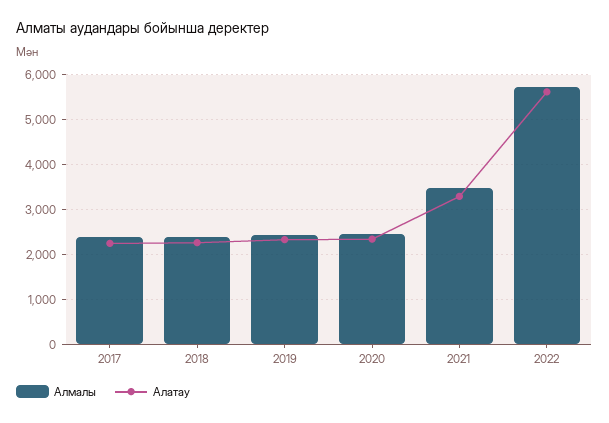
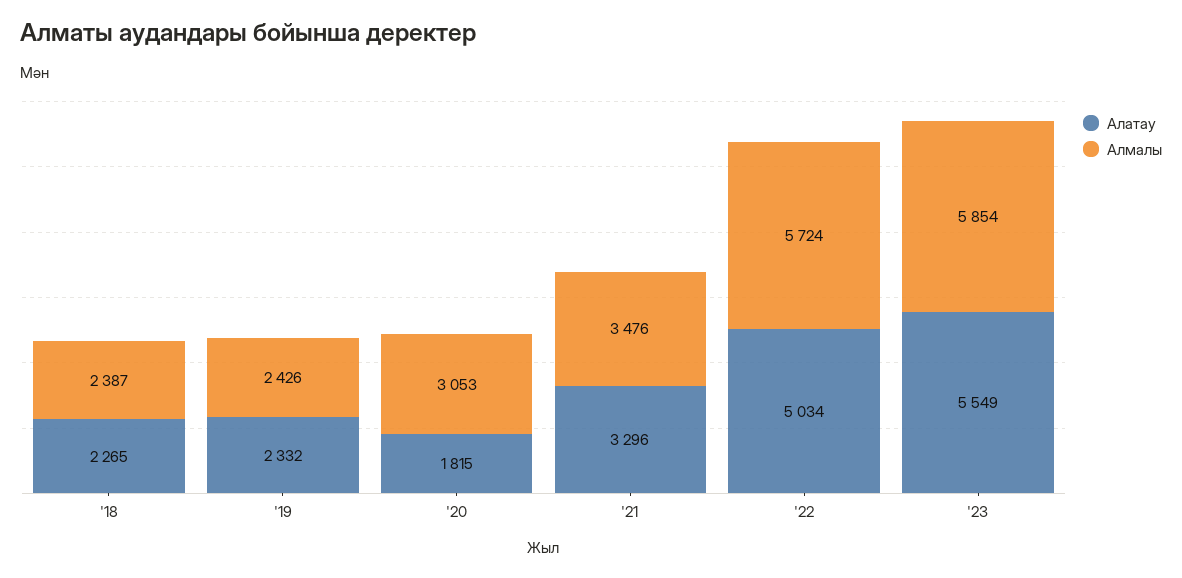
Алмалы, 2017: 2400 -> none
Алатау, 2017: 2200 -> none
Алмалы, 2020: 2400 -> 3053
Алатау, 2020: 2400 -> 1815
Алатау, 2022: 5600 -> 5034
Алатау, '23: none -> 5549
Алмалы, '23: none -> 5854

